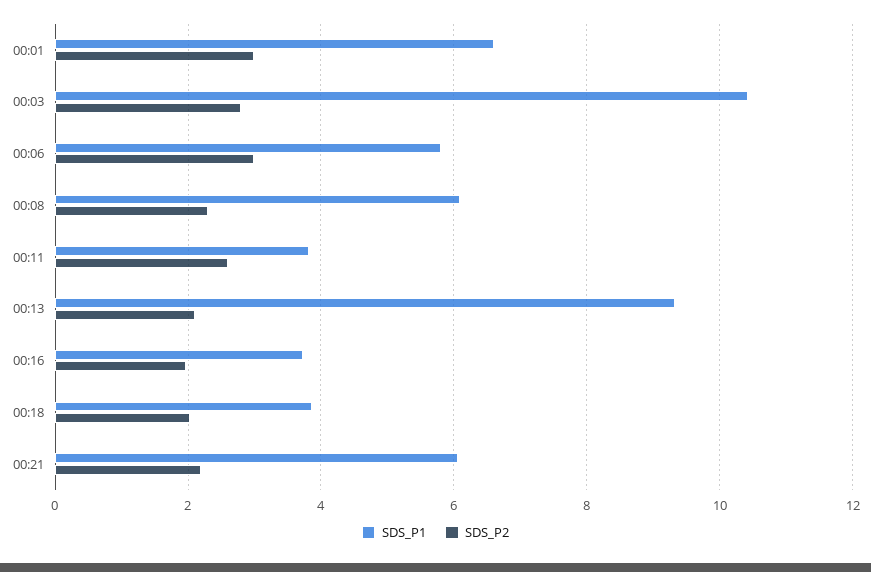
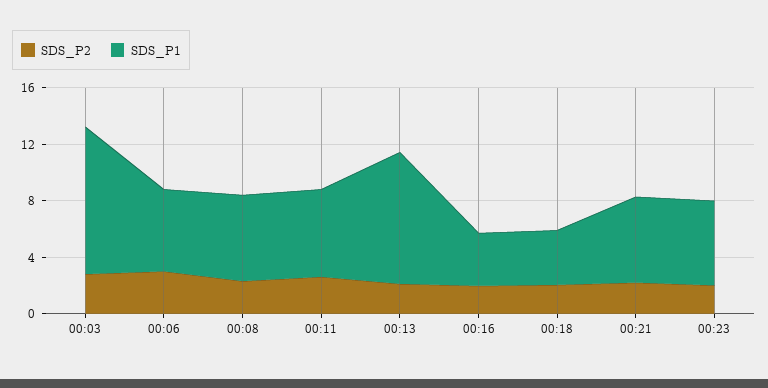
SDS_P1, 00:01: 6.6 -> none
SDS_P2, 00:01: 3 -> none
SDS_P1, 00:11: 3.8 -> 6
SDS_P2, 00:23: none -> 2
SDS_P1, 00:23: none -> 6

